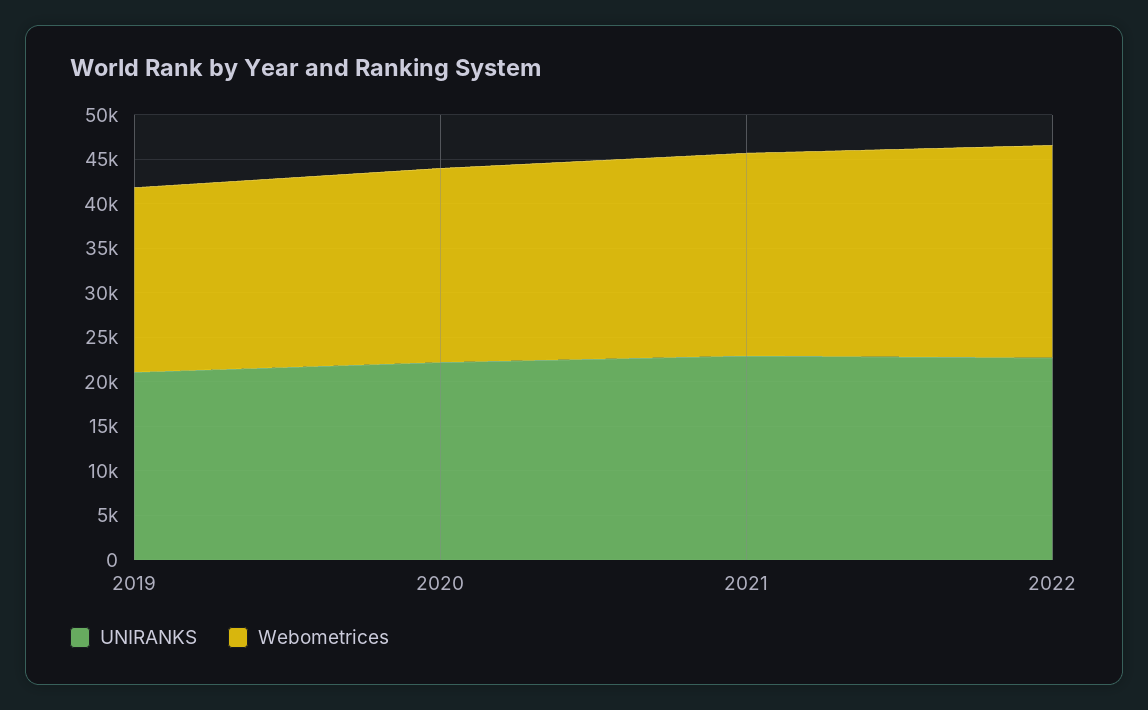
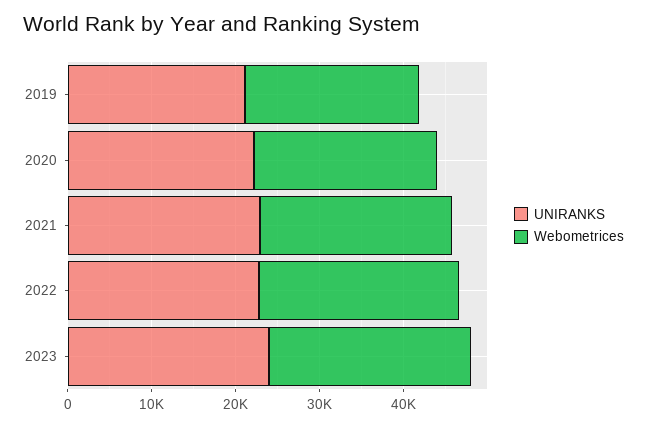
UNIRANKS, 2023: none -> 24000
Webometrices, 2023: none -> 24000

